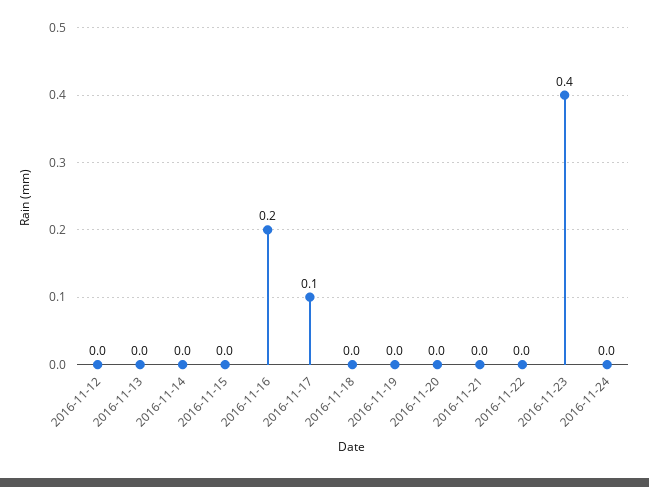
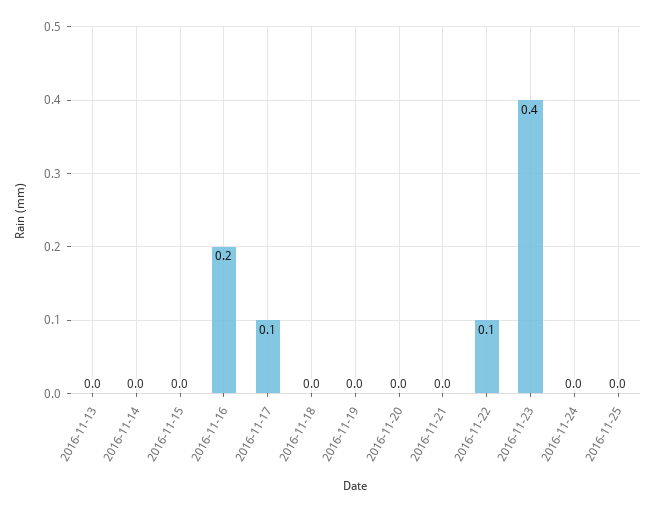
2016-11-12: 0 -> none
2016-11-22: 0 -> 0.1
2016-11-25: none -> 0

